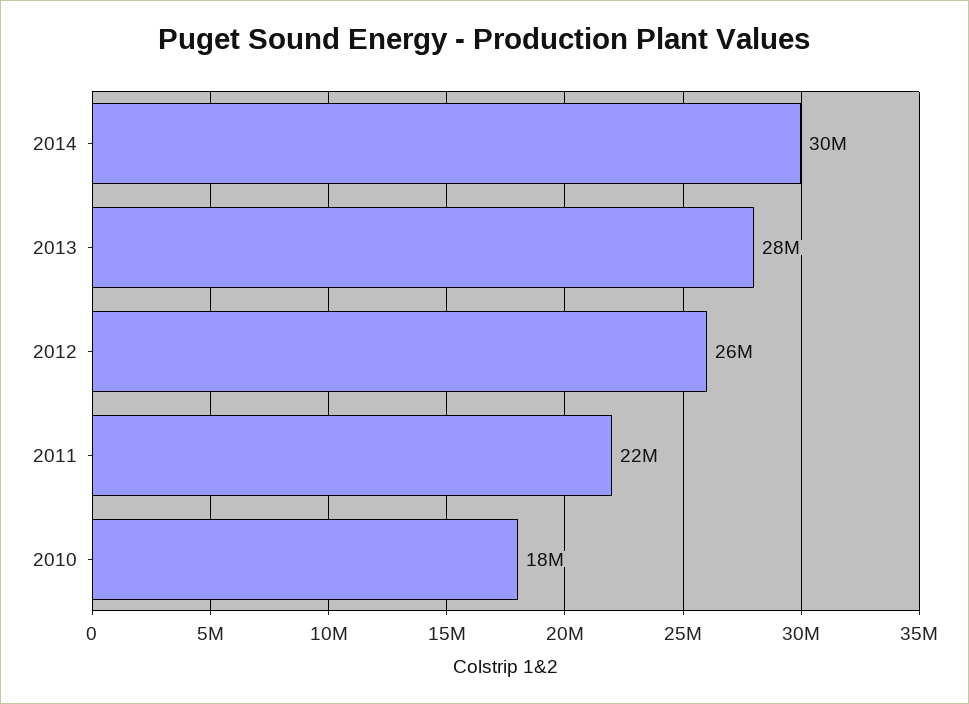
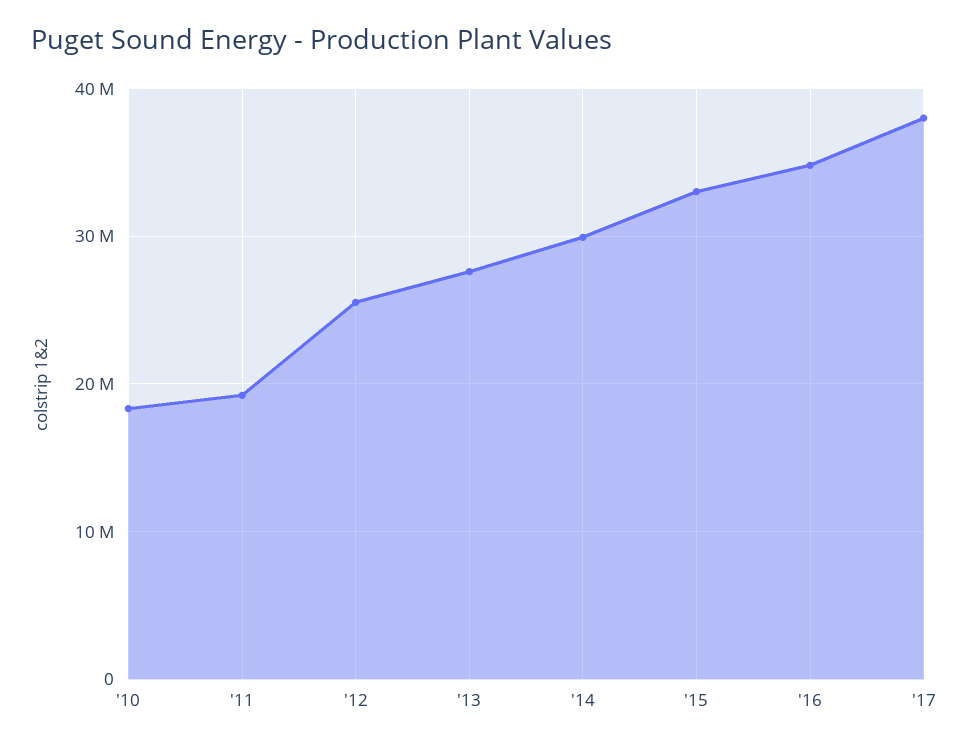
2011: 22000000 -> 19000000
'15: none -> 33000000
'16: none -> 35000000
'17: none -> 38000000

